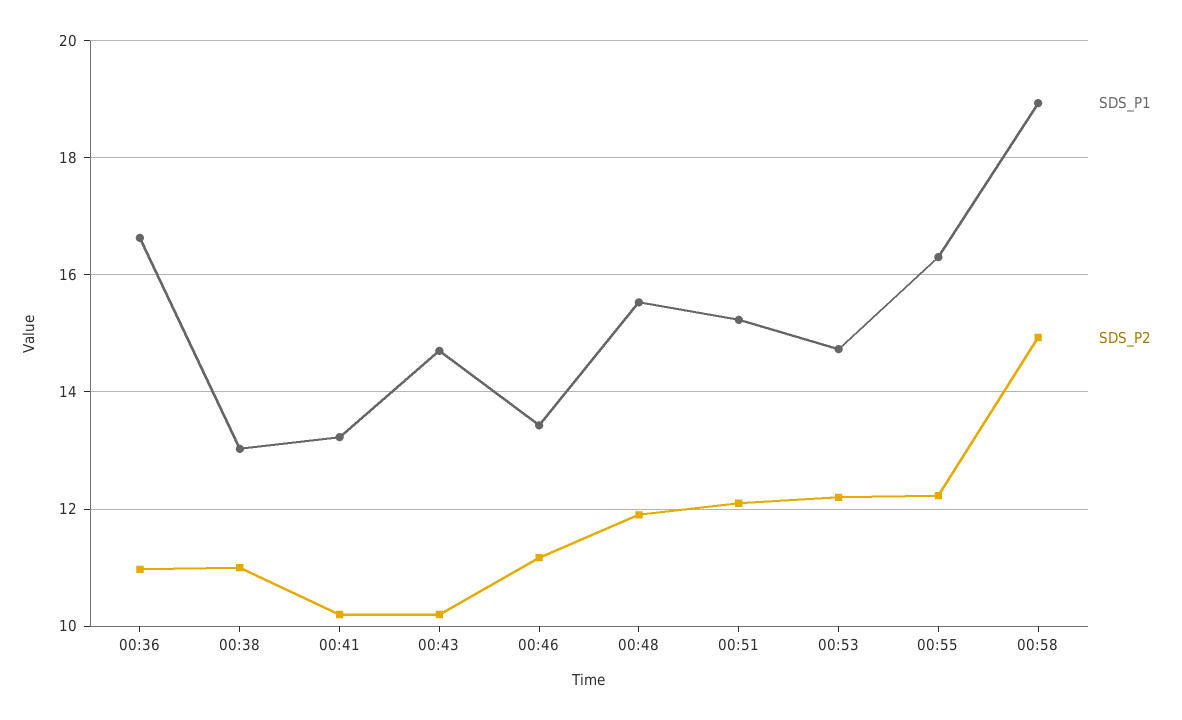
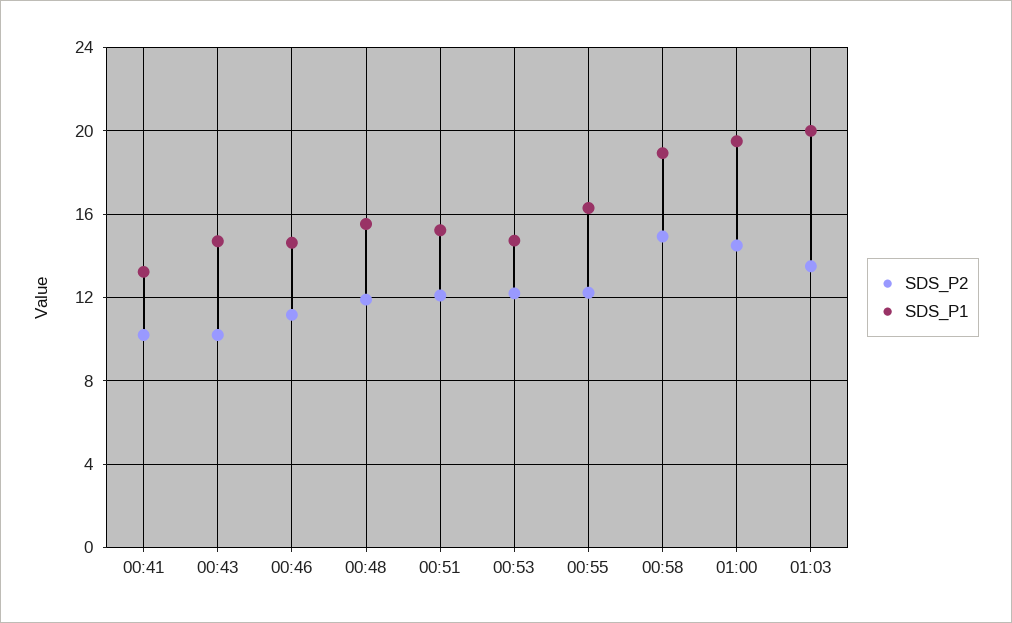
SDS_P1, 00:36: 16.6 -> none
SDS_P2, 00:36: 11 -> none
SDS_P1, 00:38: 13 -> none
SDS_P2, 00:38: 11 -> none
SDS_P1, 00:46: 13.4 -> 14.5
SDS_P2, 01:00: none -> 14.5
SDS_P1, 01:00: none -> 19.5
SDS_P2, 01:03: none -> 13.5
SDS_P1, 01:03: none -> 20

